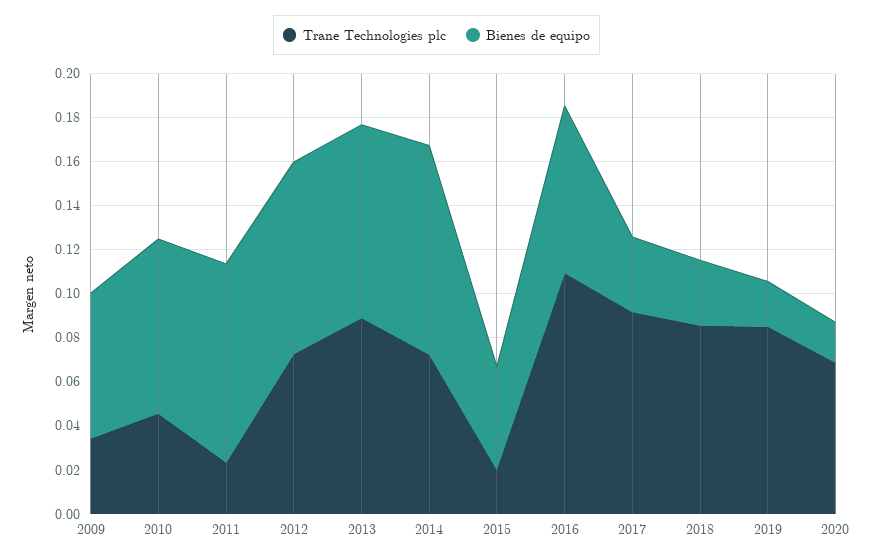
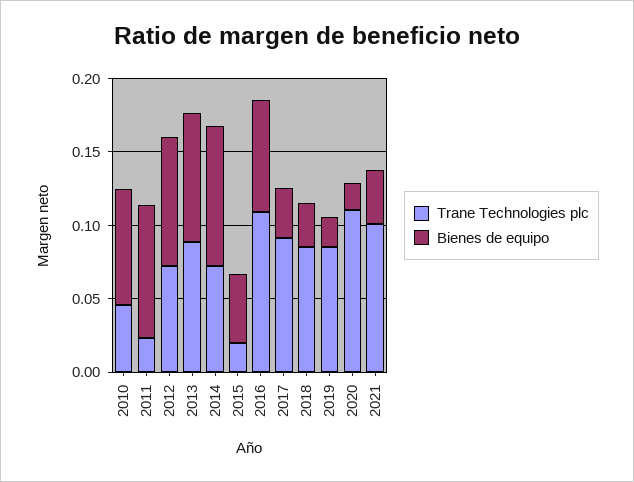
Trane Technologies plc, 2009: 0.035 -> none
Bienes de equipo, 2009: 0.065 -> none
Trane Technologies plc, 2020: 0.07 -> 0.11
Trane Technologies plc, 2021: none -> 0.1
Bienes de equipo, 2021: none -> 0.04

